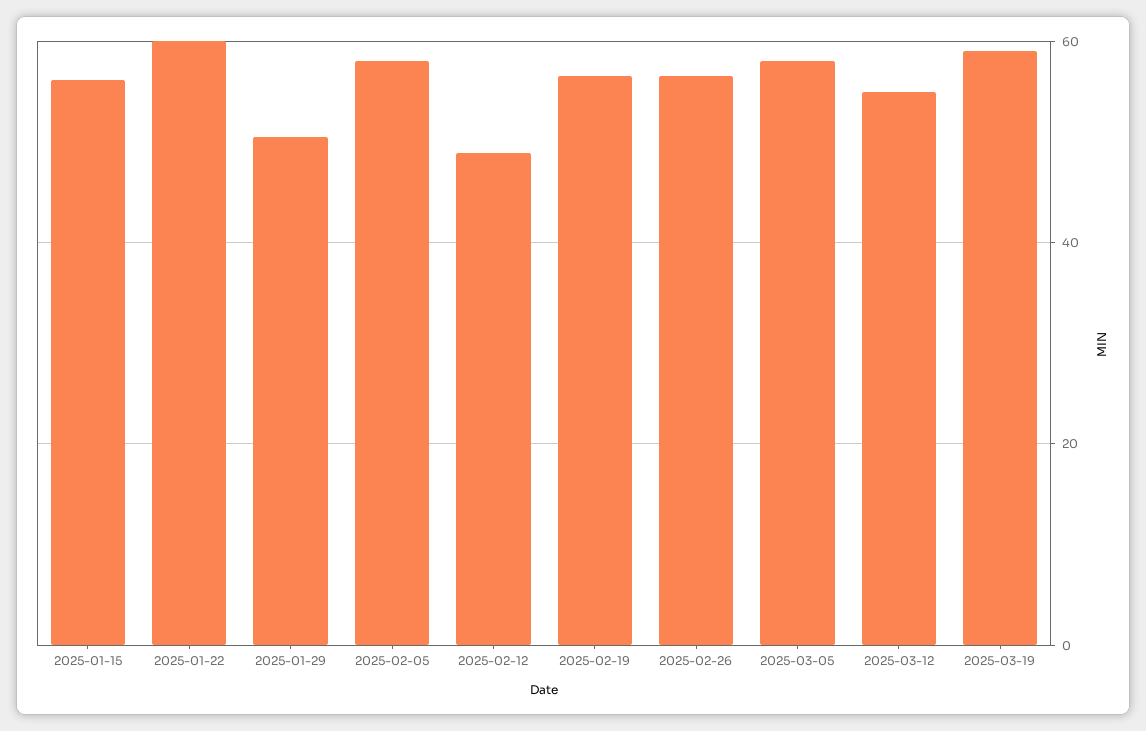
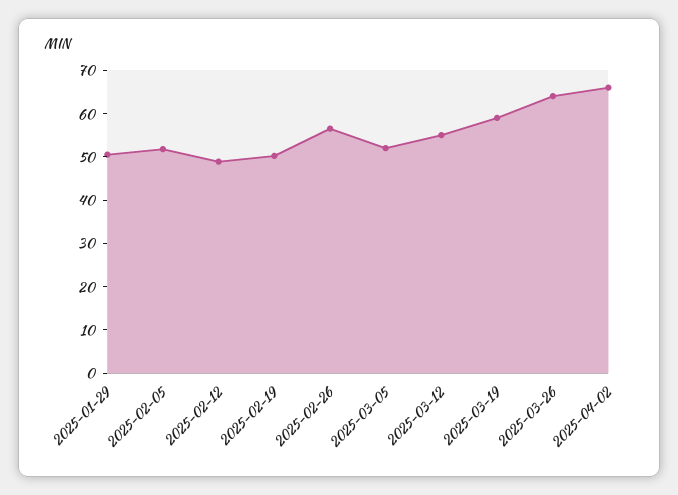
2025-01-15: 56 -> none
2025-01-22: 60 -> none
2025-02-05: 58 -> 52
2025-02-19: 56 -> 50
2025-03-05: 58 -> 52
2025-03-26: none -> 64
2025-04-02: none -> 66

